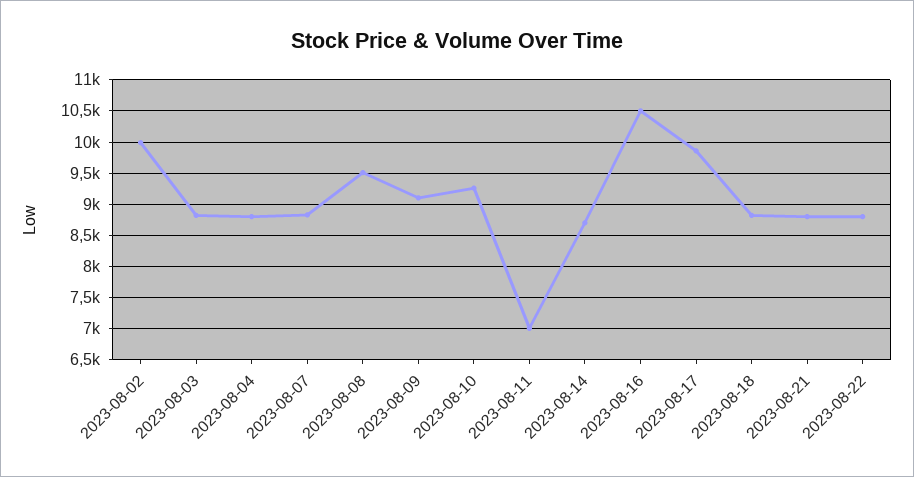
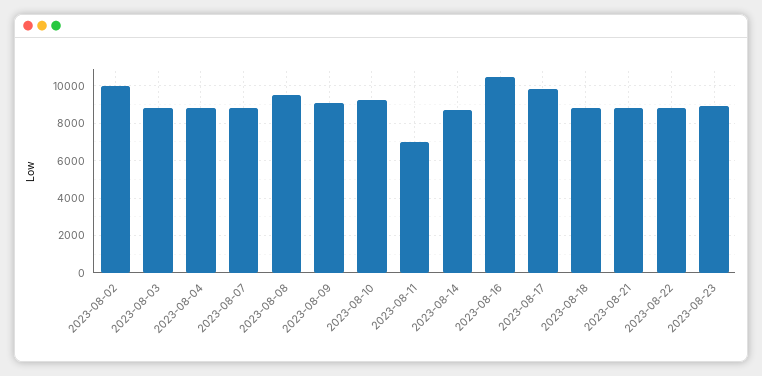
2023-08-23: none -> 9000

